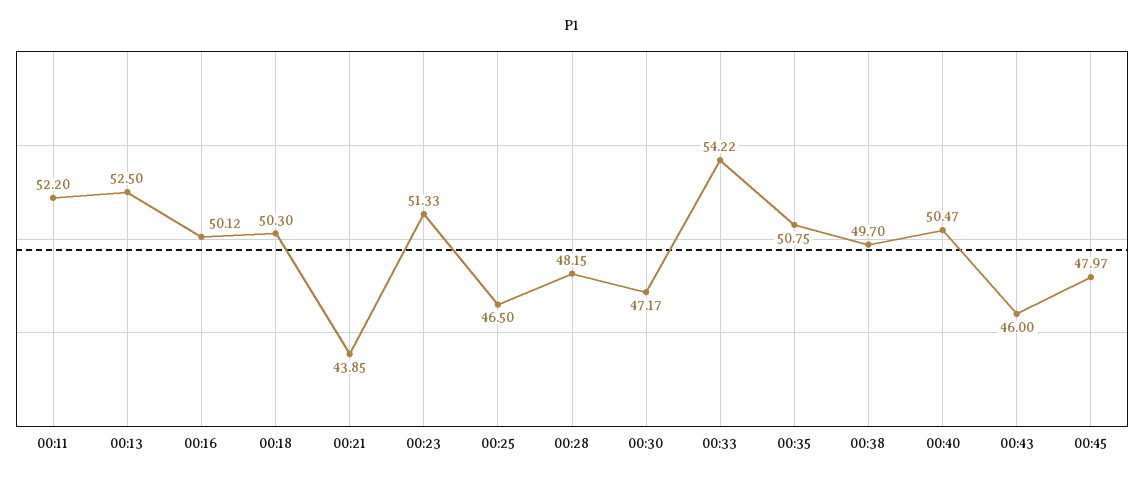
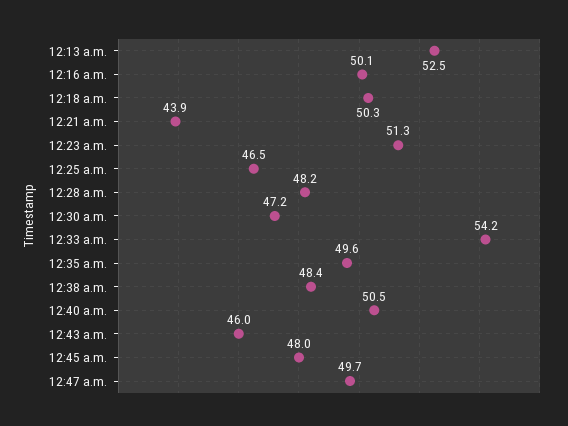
00:11: 52.2 -> none
00:35: 50.75 -> 49.6
00:38: 49.7 -> 48.4
12:47 a.m.: none -> 49.7

